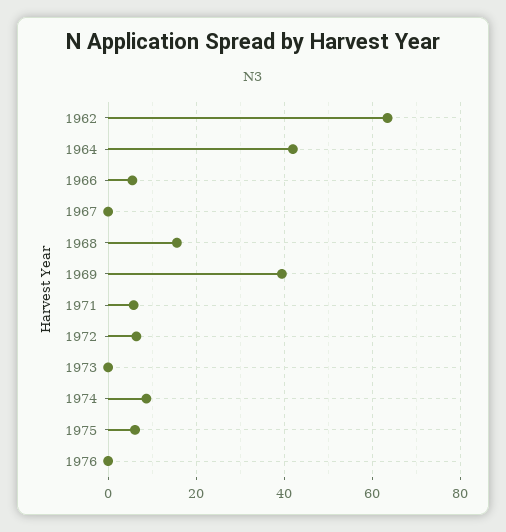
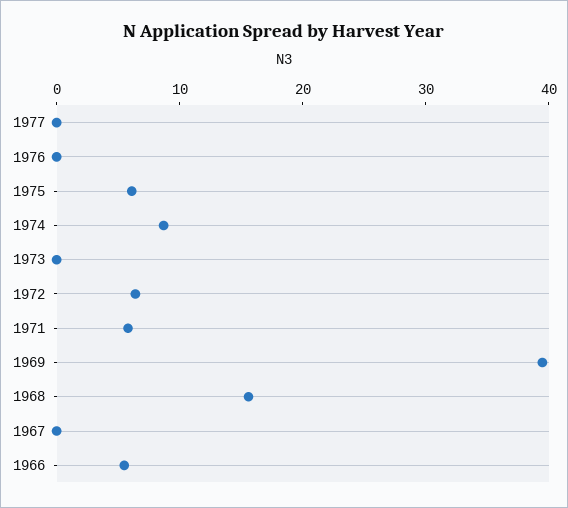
1962: 64 -> none
1964: 42 -> none
1977: none -> 0

